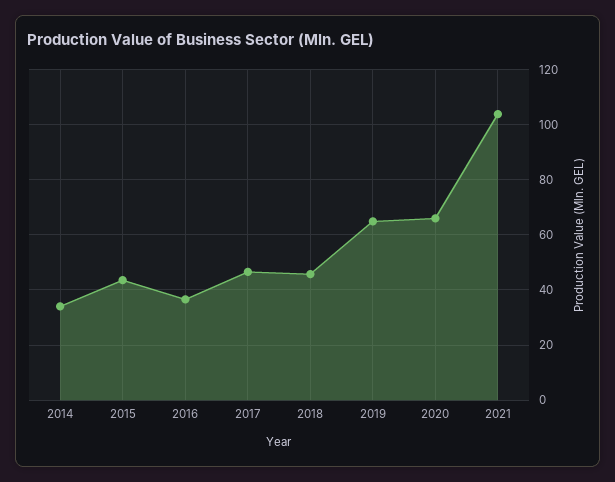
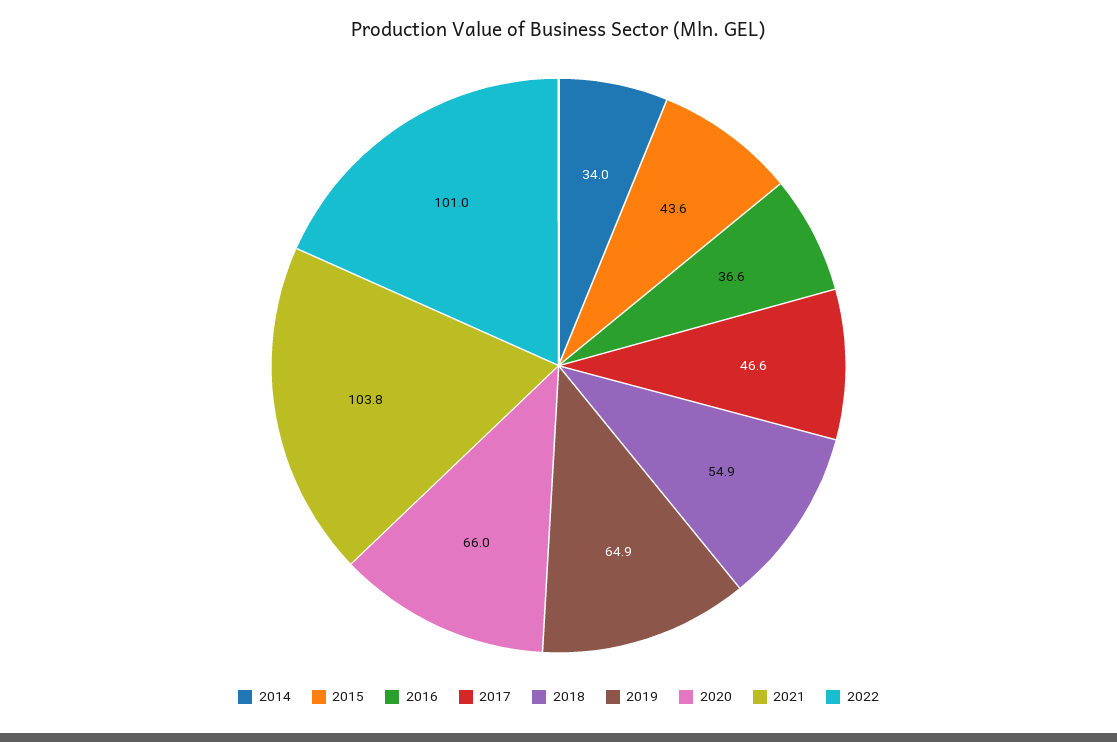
2018: 45 -> 54.9
2022: none -> 101

